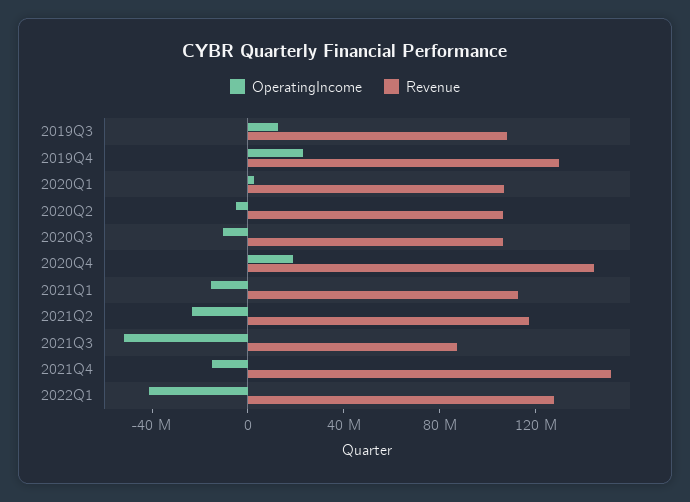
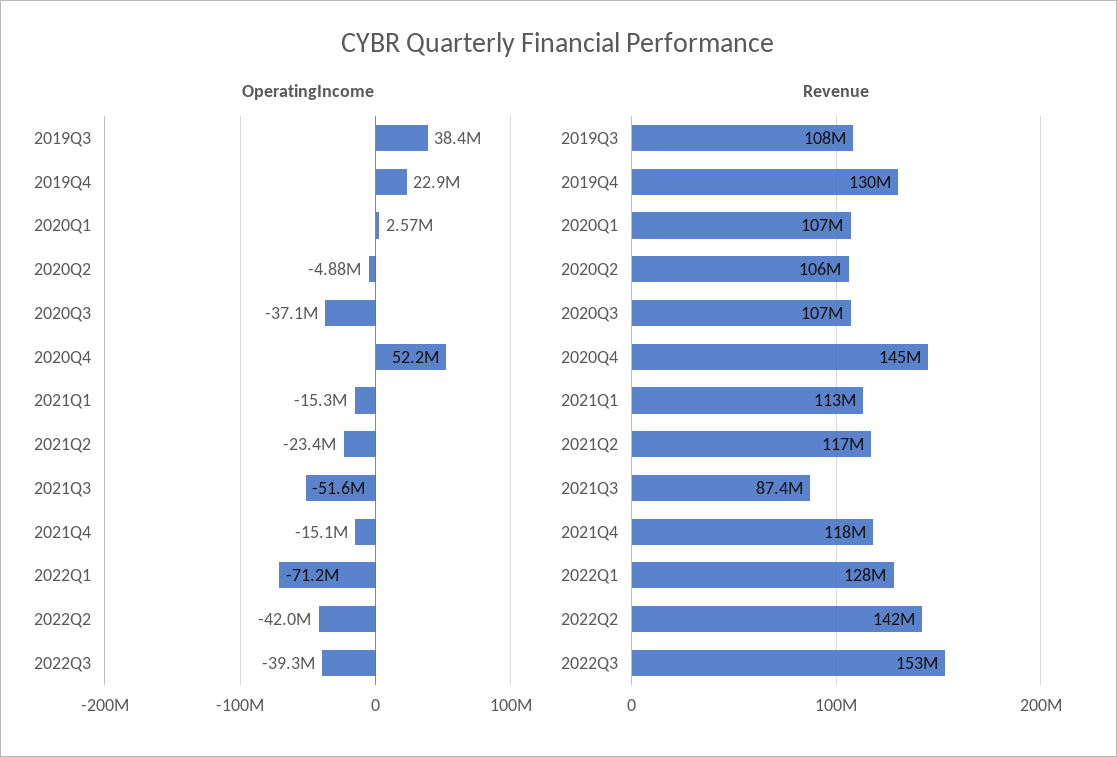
OperatingIncome, 2019Q3: 10000000 -> 38400000
OperatingIncome, 2020Q3: -10000000 -> -37100000
OperatingIncome, 2020Q4: 20000000 -> 52200000
Revenue, 2021Q4: 150000000 -> 118000000
OperatingIncome, 2022Q1: -40000000 -> -71200000
OperatingIncome, 2022Q2: none -> -42000000
OperatingIncome, 2022Q3: none -> -39300000
Revenue, 2022Q2: none -> 142000000
Revenue, 2022Q3: none -> 153000000

